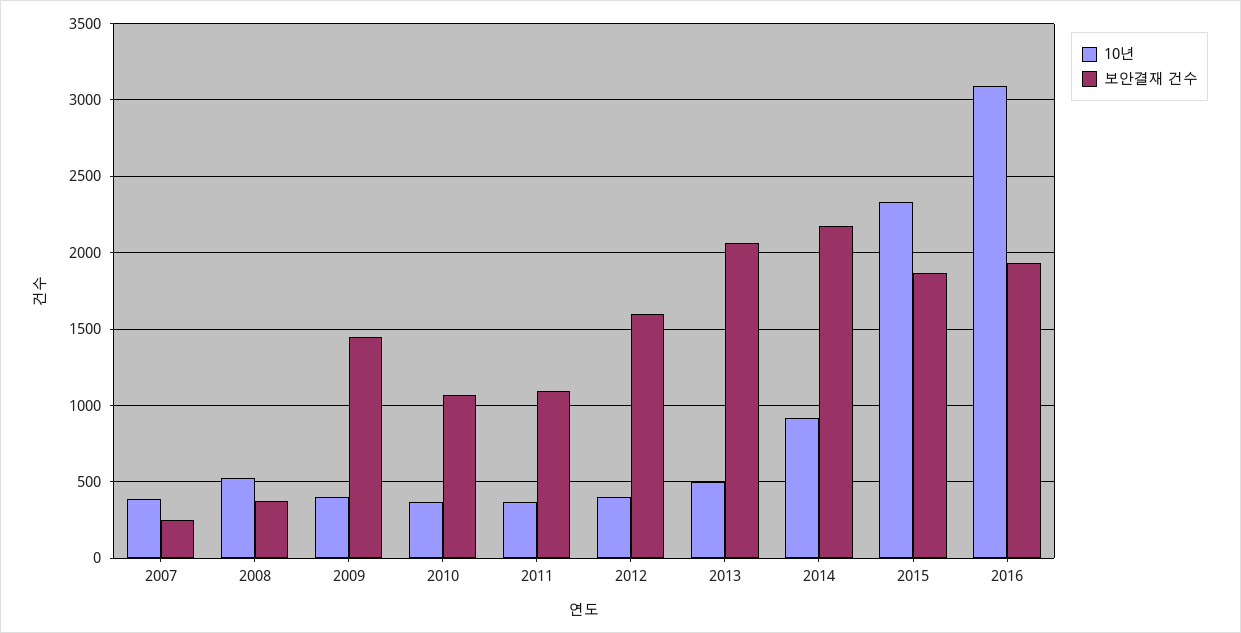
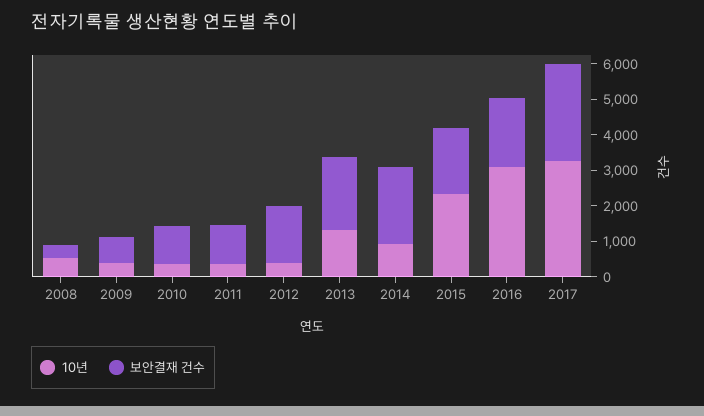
10년, 2007: 400 -> none
보안결재 건수, 2007: 250 -> none
보안결재 건수, 2009: 1450 -> 750
10년, 2013: 500 -> 1250
10년, 2017: none -> 3250
보안결재 건수, 2017: none -> 2750

